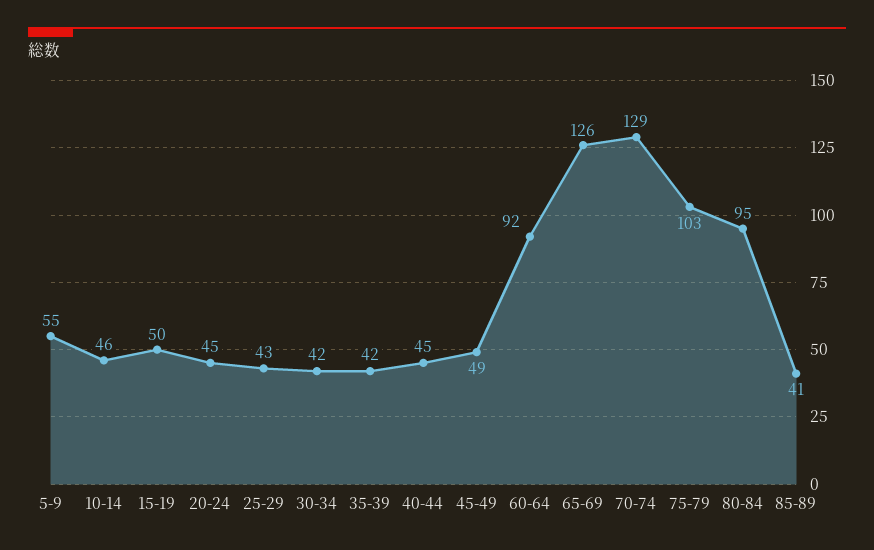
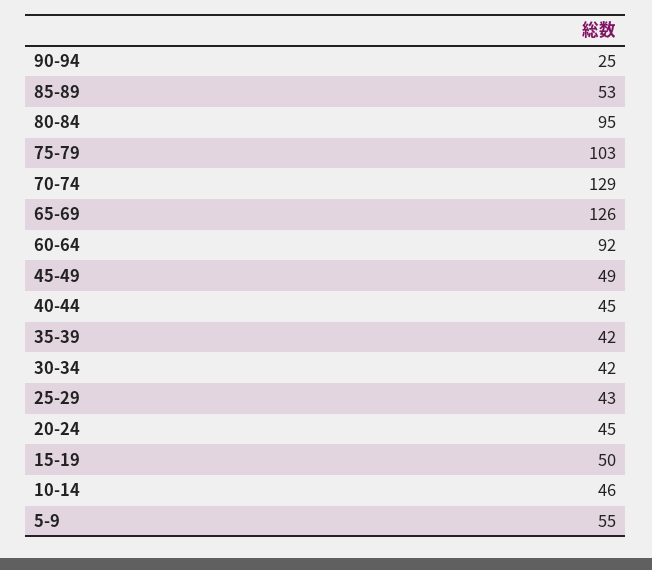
85-89: 41 -> 53
90-94: none -> 25

